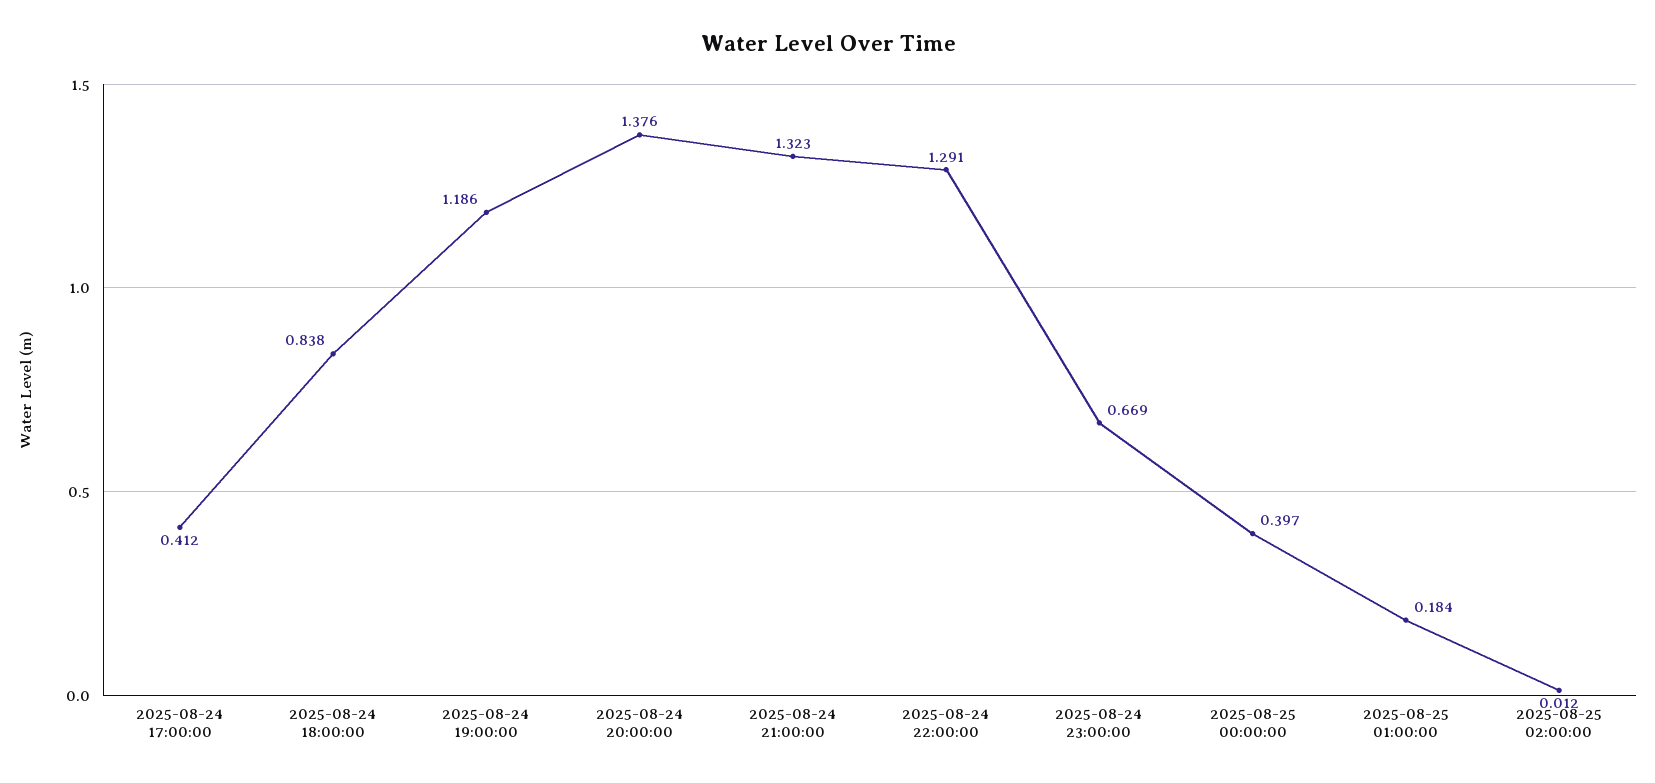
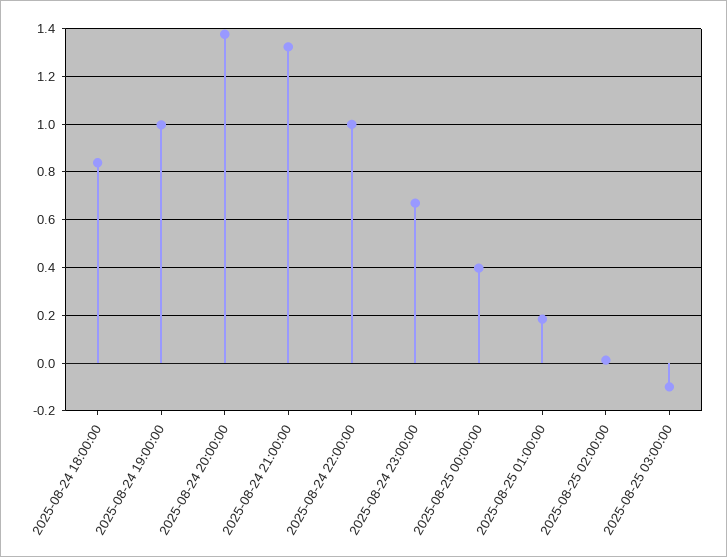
2025-08-24 17:00:00: 0.412 -> none
2025-08-24 19:00:00: 1.186 -> 1
2025-08-24 22:00:00: 1.291 -> 1
2025-08-25 03:00:00: none -> -0.1

